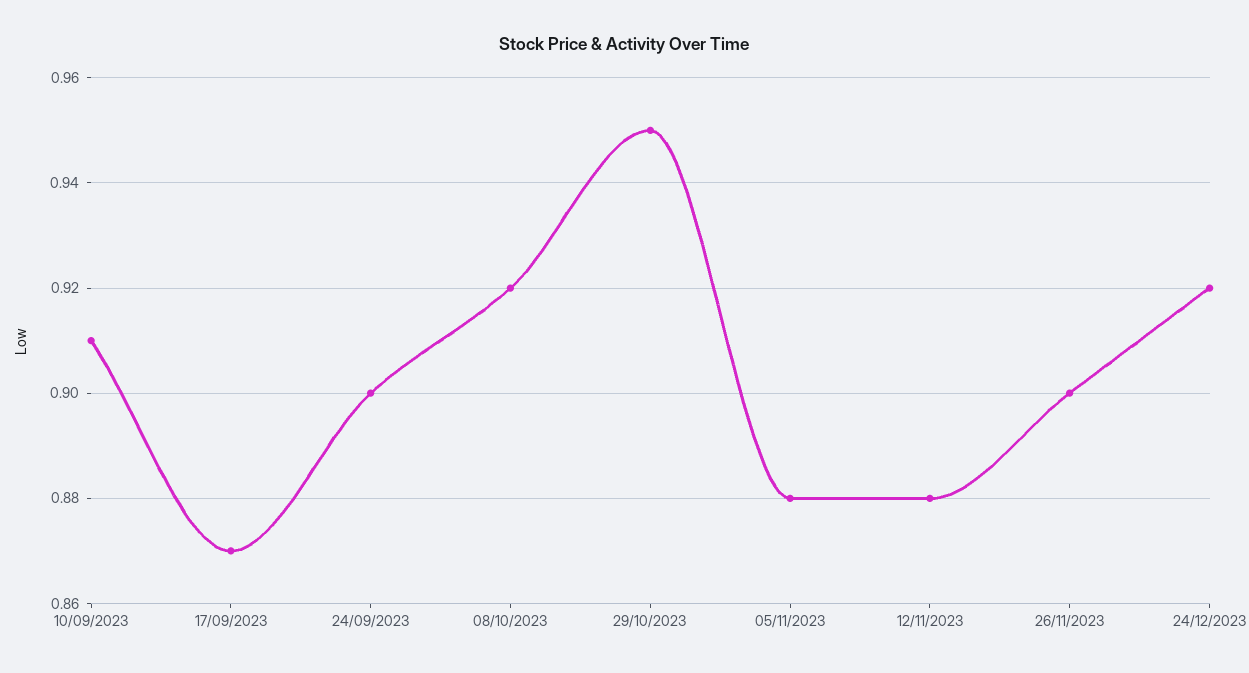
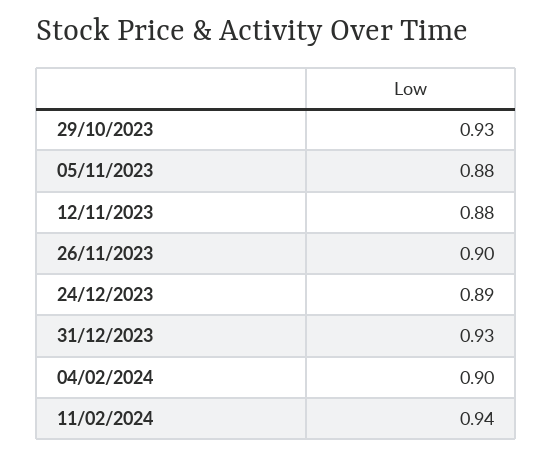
10/09/2023: 0.91 -> none
17/09/2023: 0.87 -> none
24/09/2023: 0.9 -> none
08/10/2023: 0.92 -> none
29/10/2023: 0.95 -> 0.93
24/12/2023: 0.92 -> 0.89
31/12/2023: none -> 0.93
04/02/2024: none -> 0.9
11/02/2024: none -> 0.94

